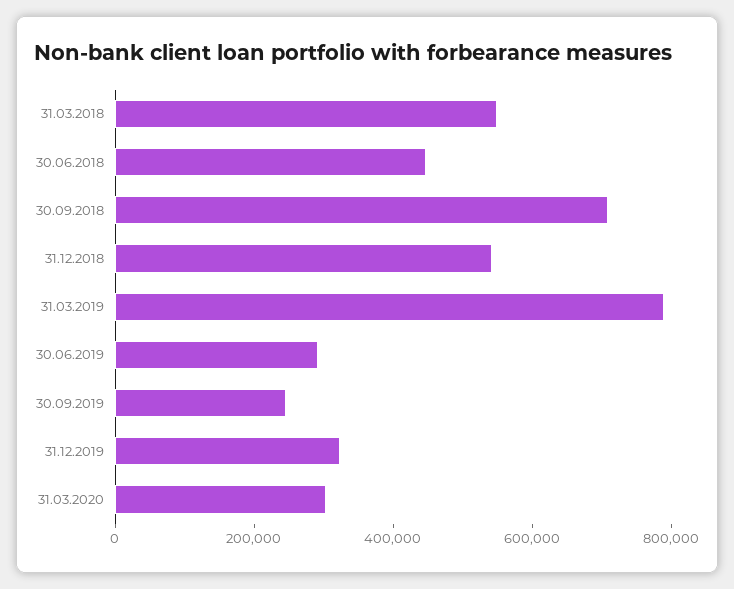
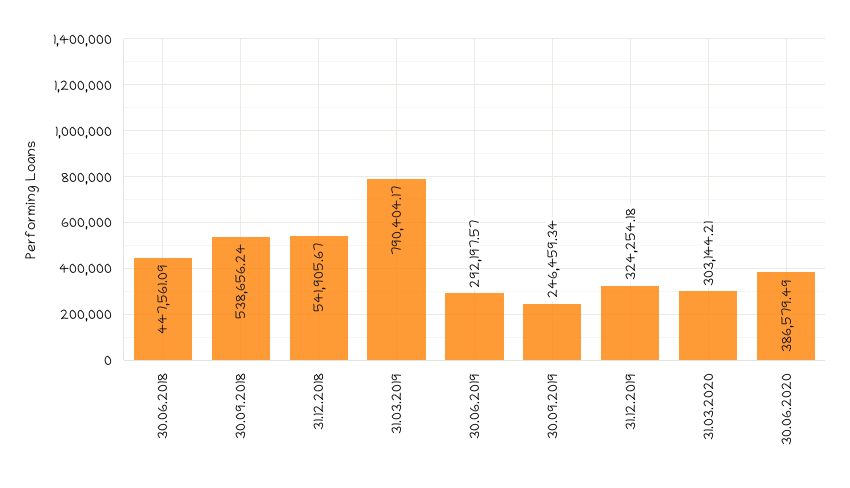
31.03.2018: 550000 -> none
30.09.2018: 700000 -> 538656.24
30.06.2020: none -> 386579.49

